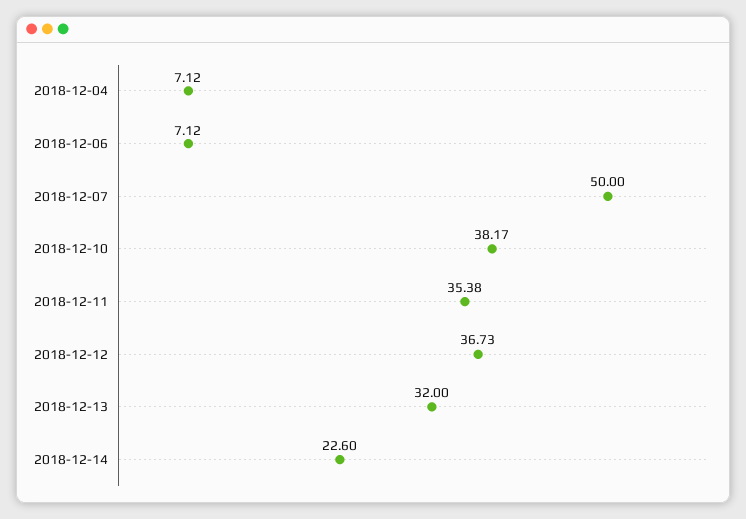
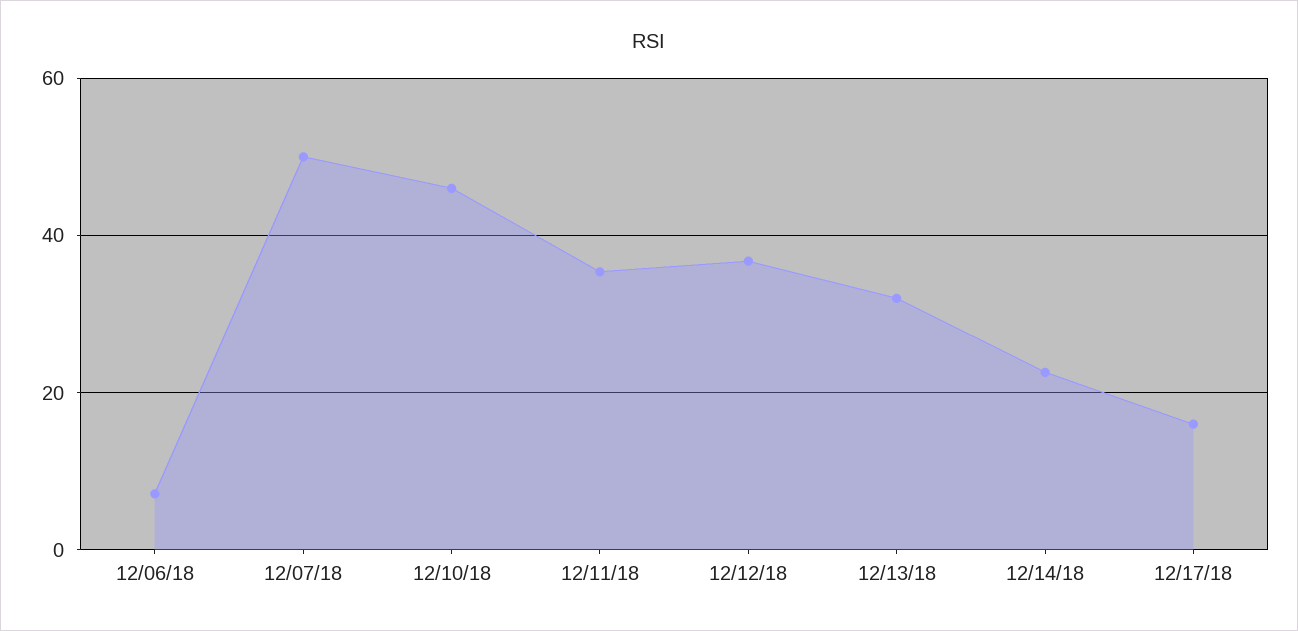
2018-12-04: 7.12 -> none
2018-12-10: 38.17 -> 46
12/17/18: none -> 16

